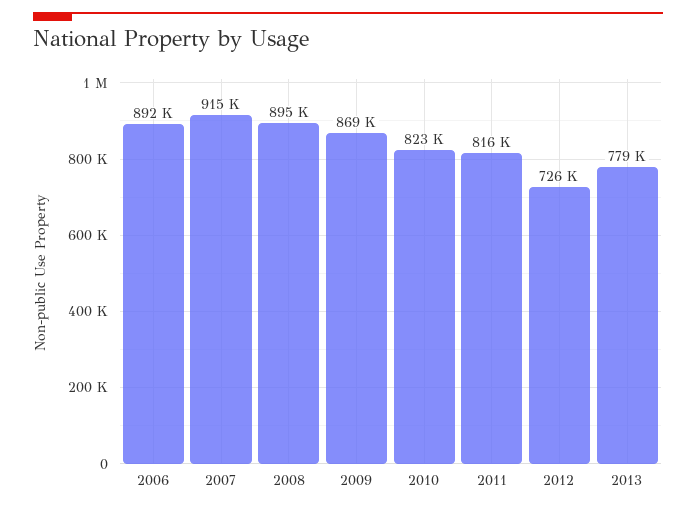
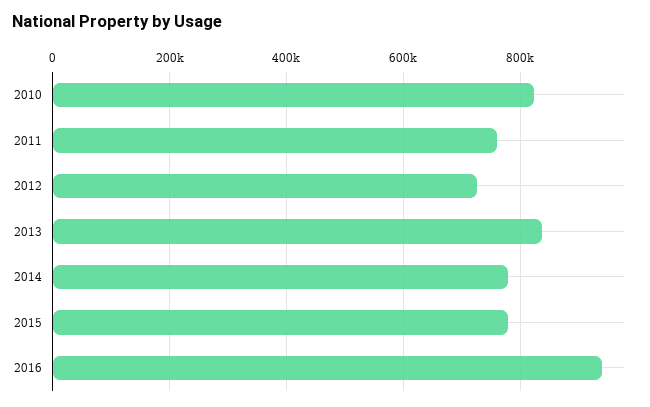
2006: 892000 -> none
2007: 915000 -> none
2008: 895000 -> none
2009: 869000 -> none
2011: 816000 -> 760000
2013: 779000 -> 840000
2014: none -> 780000
2015: none -> 780000
2016: none -> 940000

